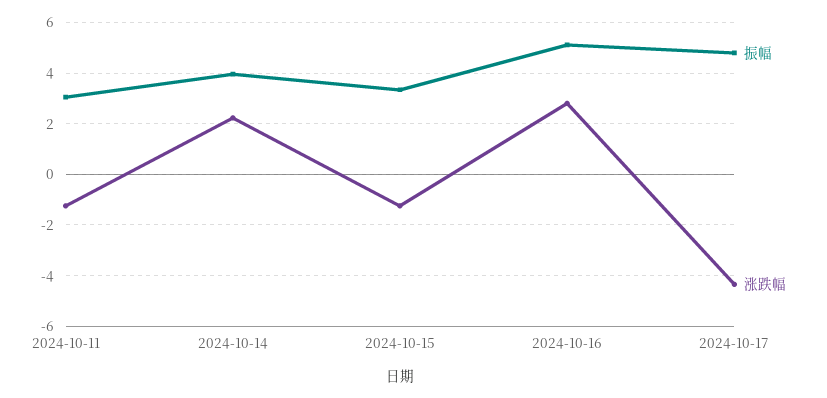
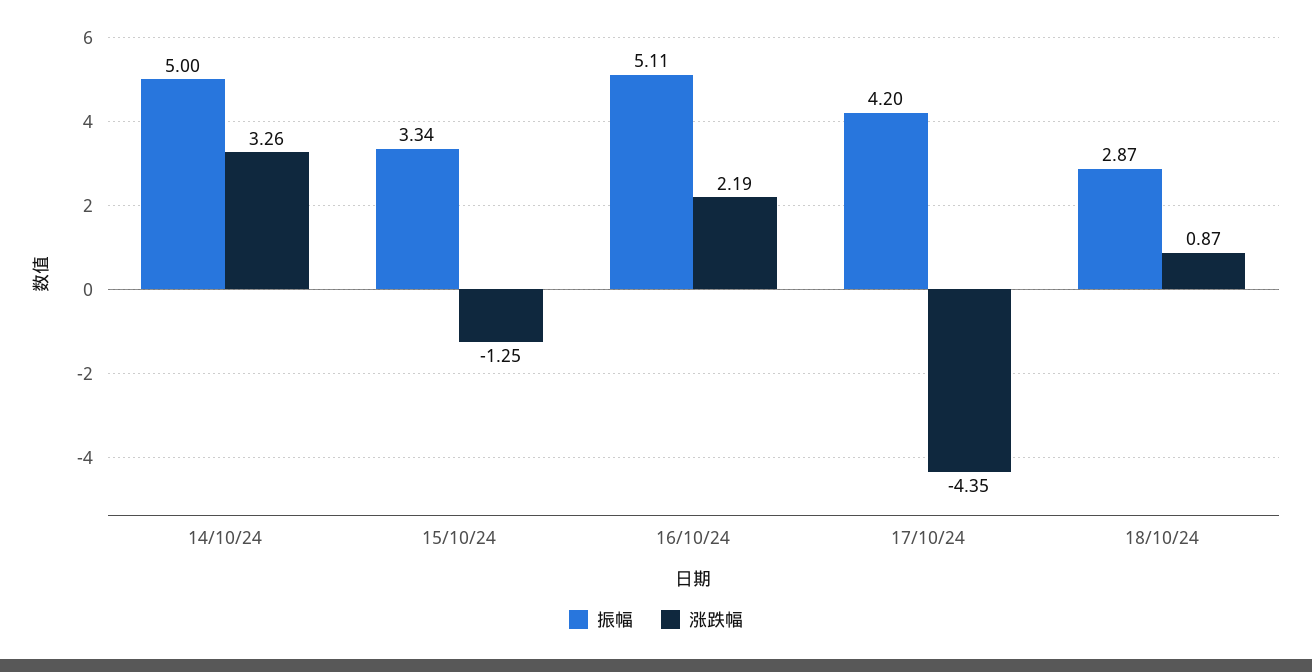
振幅, 2024-10-11: 3 -> none
涨跌幅, 2024-10-11: -1.25 -> none
振幅, 2024-10-14: 4 -> 5
涨跌幅, 2024-10-14: 2.25 -> 3.26
涨跌幅, 2024-10-16: 2.75 -> 2.19
振幅, 2024-10-17: 4.75 -> 4.2
振幅, 18/10/24: none -> 2.87
涨跌幅, 18/10/24: none -> 0.87

